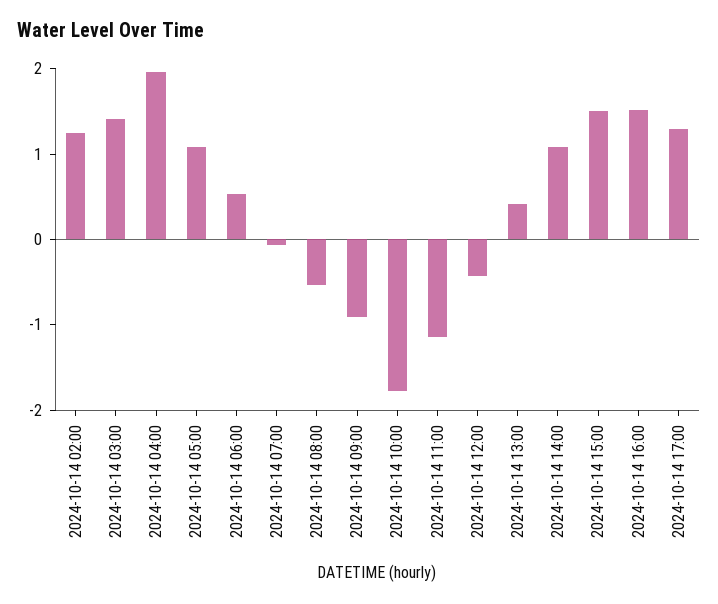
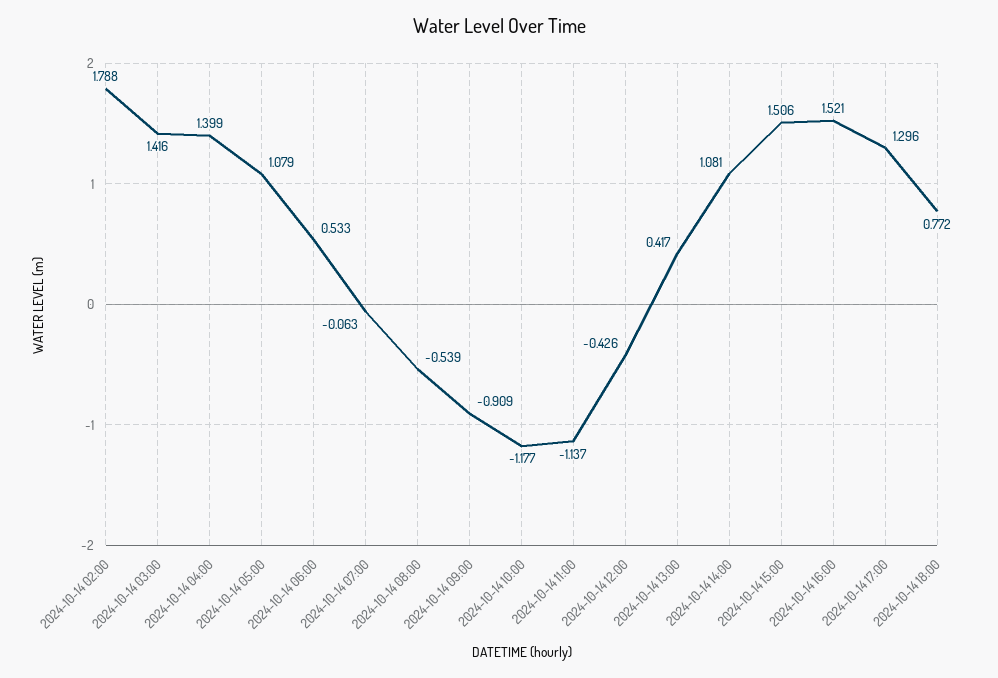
2024-10-14 02:00: 1.2 -> 1.788
2024-10-14 04:00: 2 -> 1.399
2024-10-14 10:00: -1.8 -> -1.177
2024-10-14 18:00: none -> 0.772

